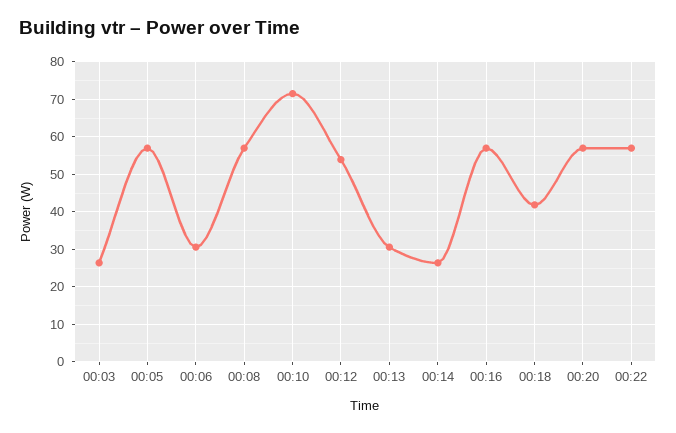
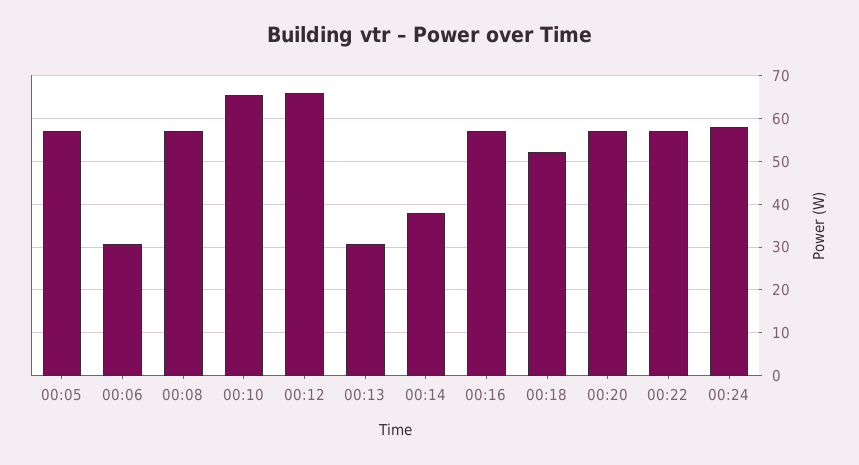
00:03: 26 -> none
00:10: 72 -> 66
00:12: 54 -> 66
00:14: 26 -> 38
00:18: 42 -> 52
00:24: none -> 58

